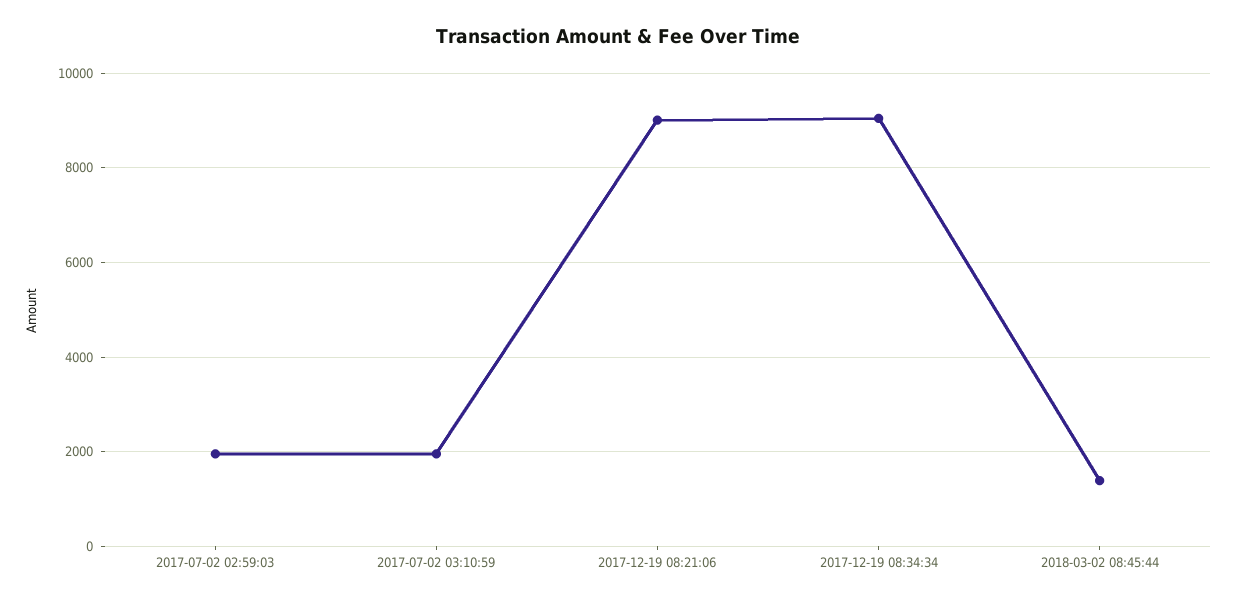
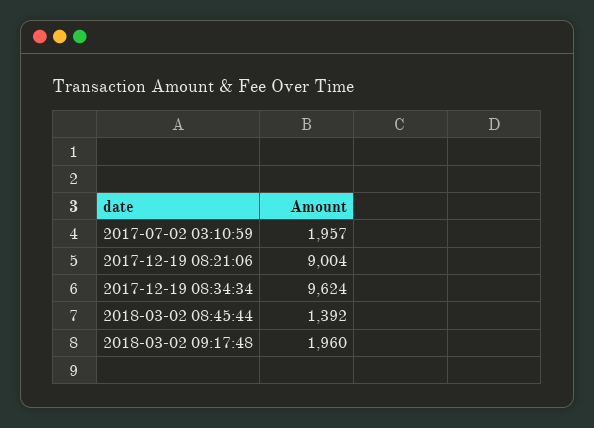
2017-07-02 02:59:03: 2000 -> none
2017-12-19 08:34:34: 9000 -> 9624
2018-03-02 09:17:48: none -> 1960

